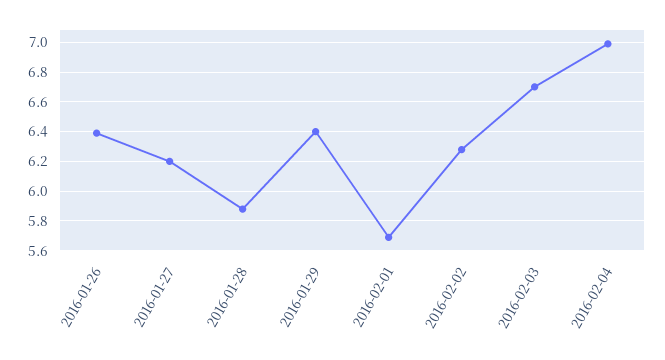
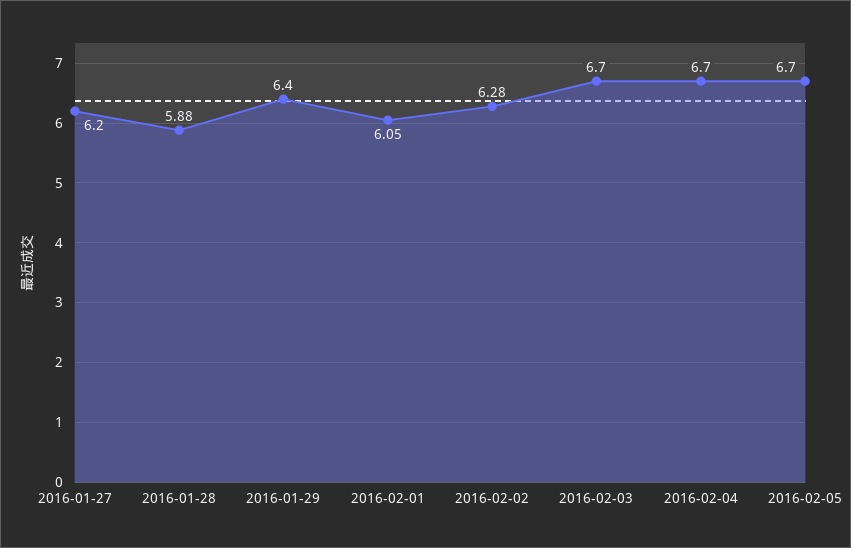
2016-01-26: 6.4 -> none
2016-02-01: 5.7 -> 6.05
2016-02-04: 7 -> 6.7
2016-02-05: none -> 6.7

